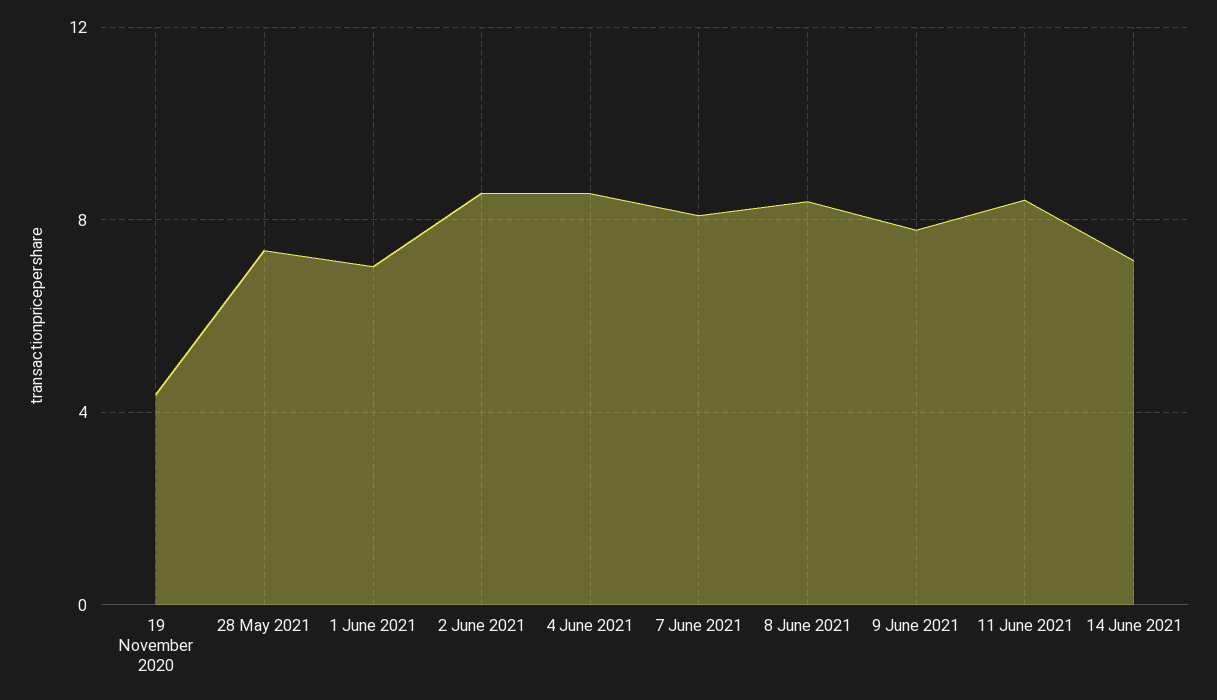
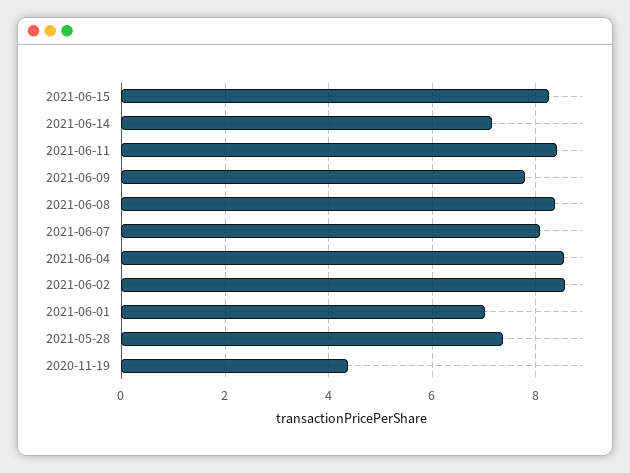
2021-06-15: none -> 8.2

